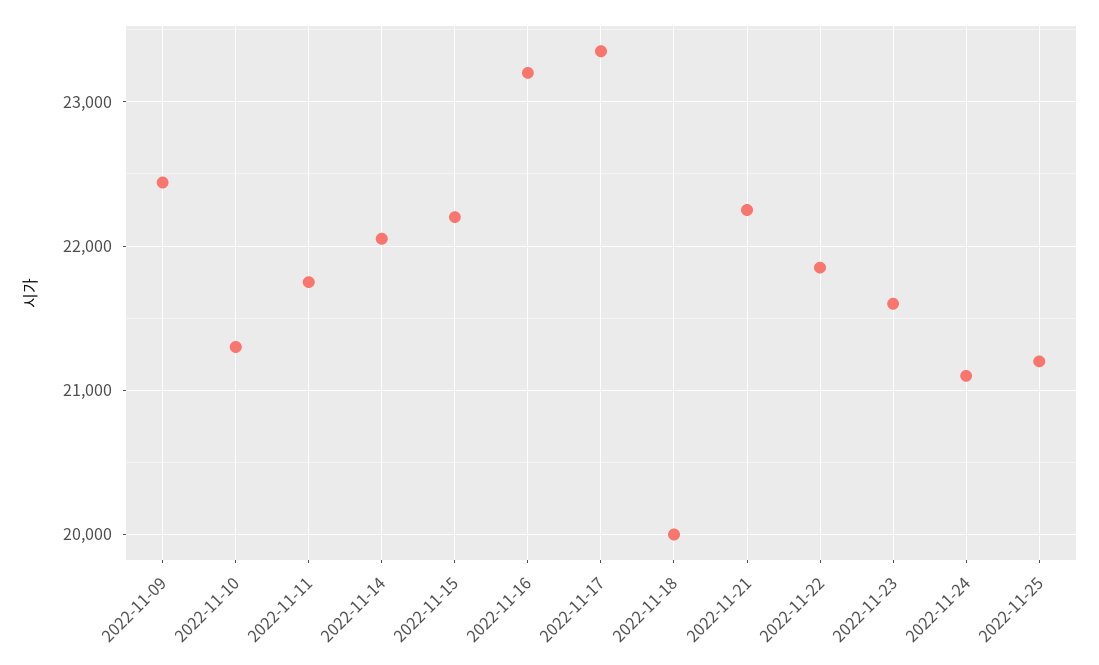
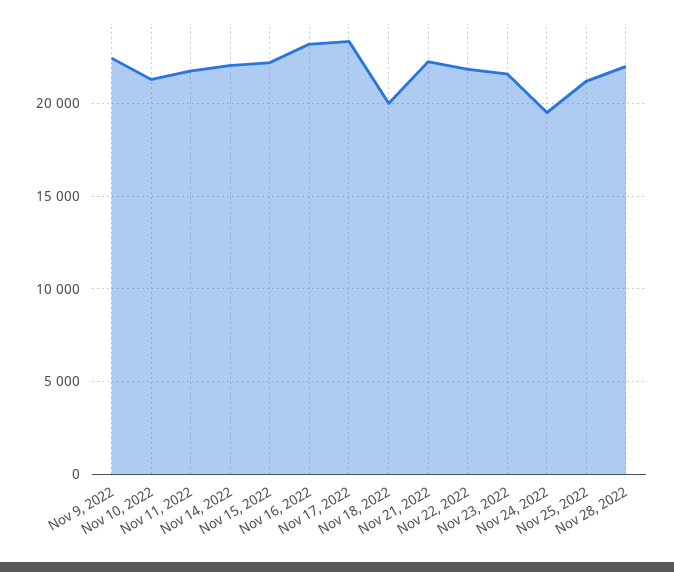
2022-11-24: 21100 -> 19500
Nov 28, 2022: none -> 22000

